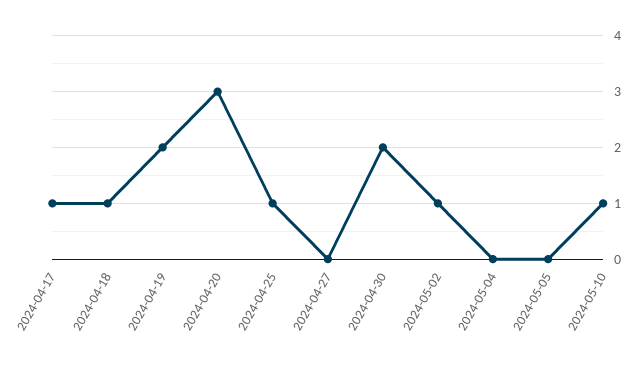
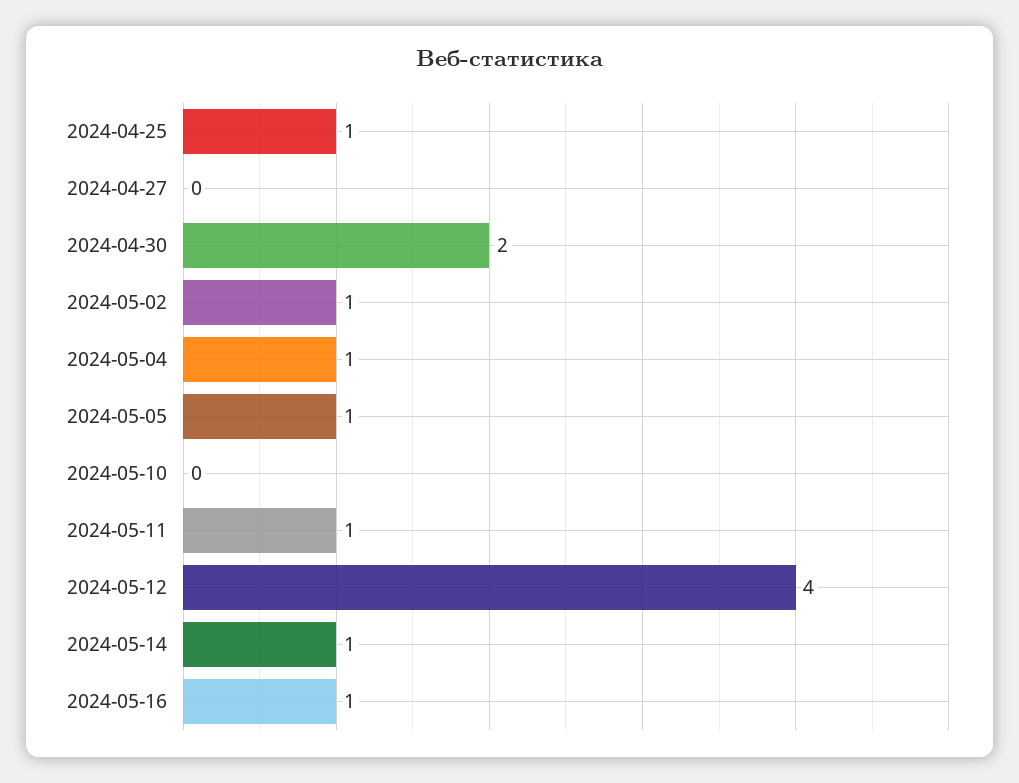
2024-04-17: 1 -> none
2024-04-18: 1 -> none
2024-04-19: 2 -> none
2024-04-20: 3 -> none
2024-05-04: 0 -> 1
2024-05-05: 0 -> 1
2024-05-10: 1 -> 0
2024-05-11: none -> 1
2024-05-12: none -> 4
2024-05-14: none -> 1
2024-05-16: none -> 1

